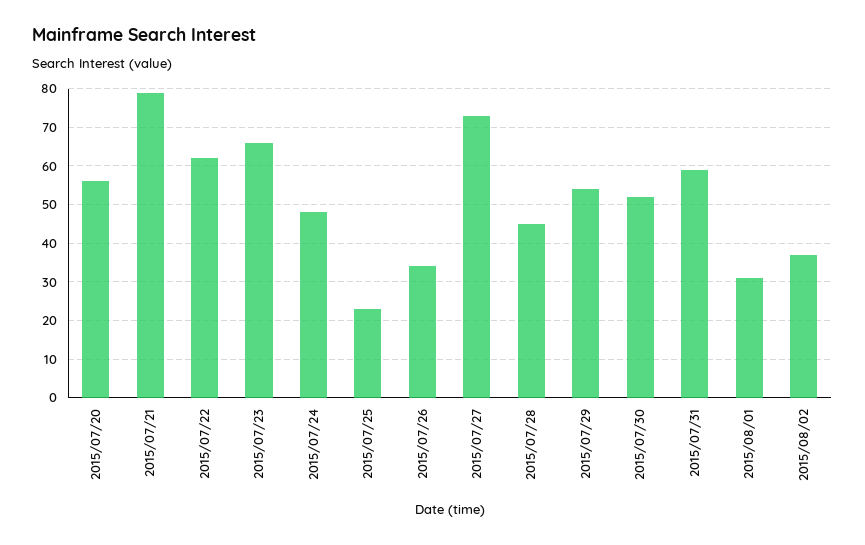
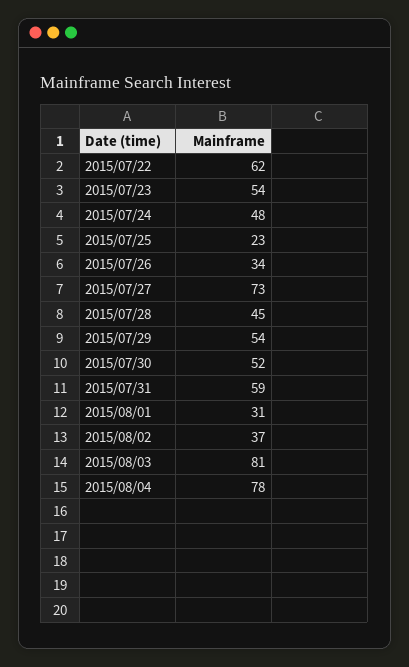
2015/07/20: 55 -> none
2015/07/21: 80 -> none
2015/07/23: 65 -> 54
2015/08/03: none -> 81
2015/08/04: none -> 78

